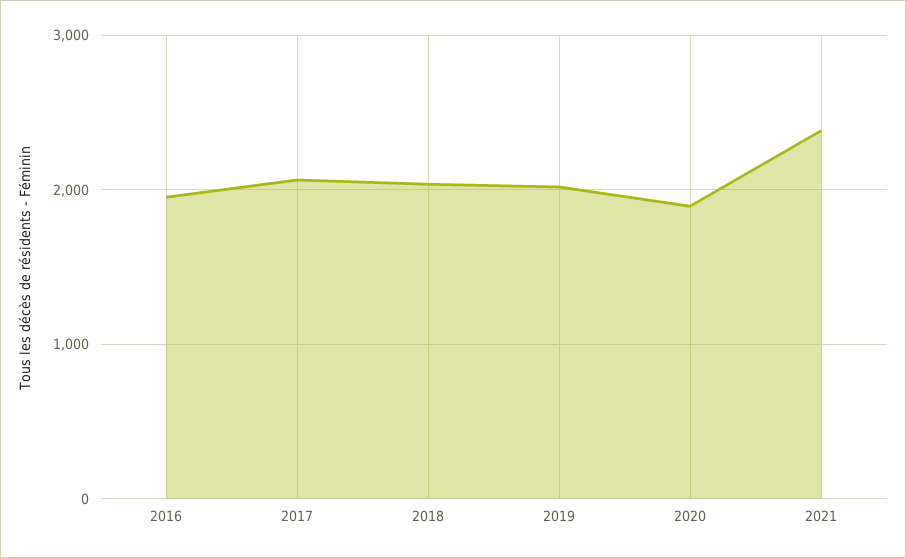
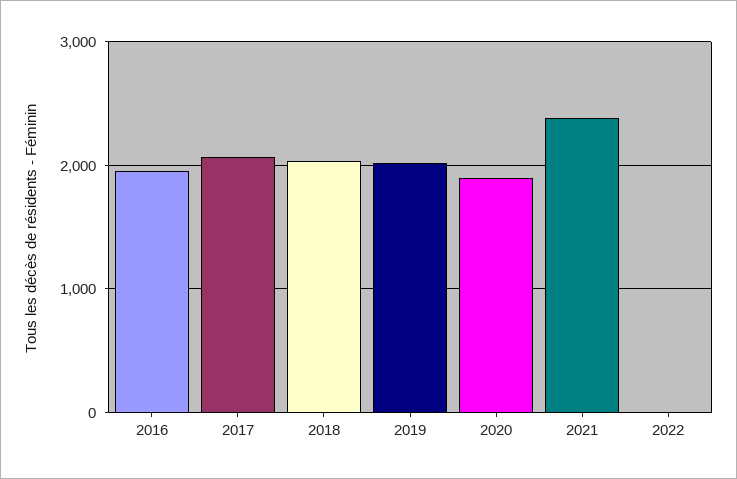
2022: none -> 0

